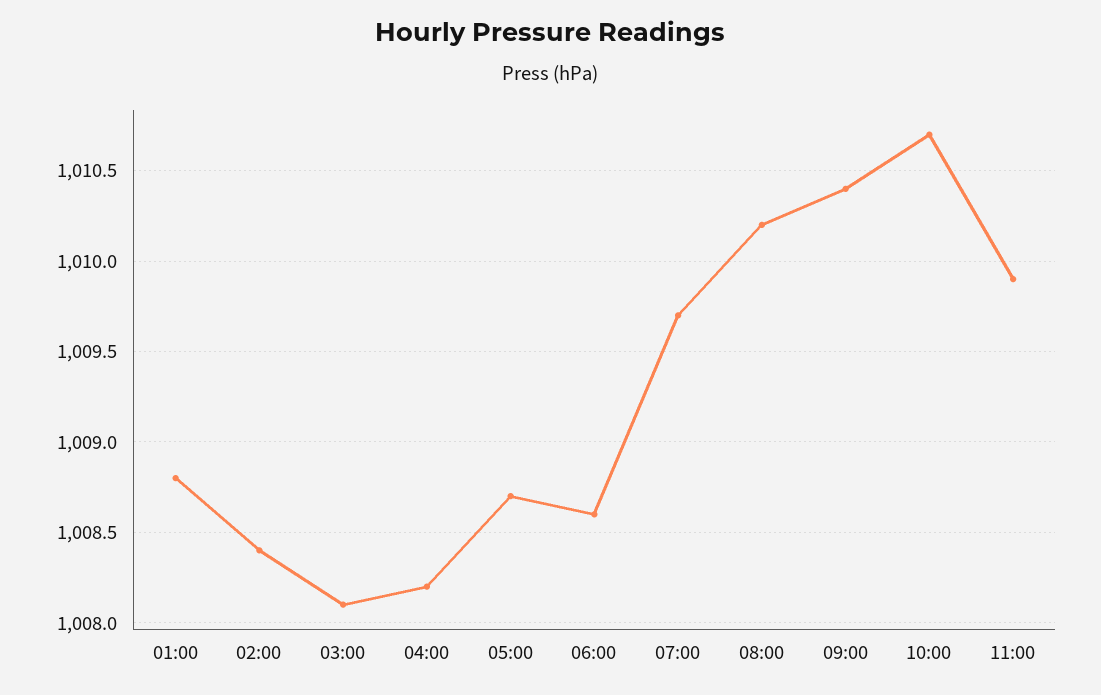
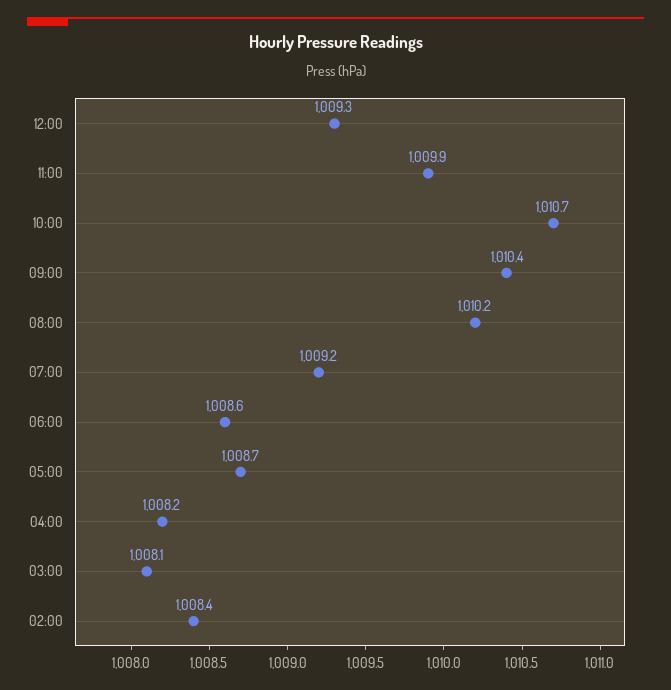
01:00: 1008.8 -> none
07:00: 1009.7 -> 1009.2
12:00: none -> 1009.3

